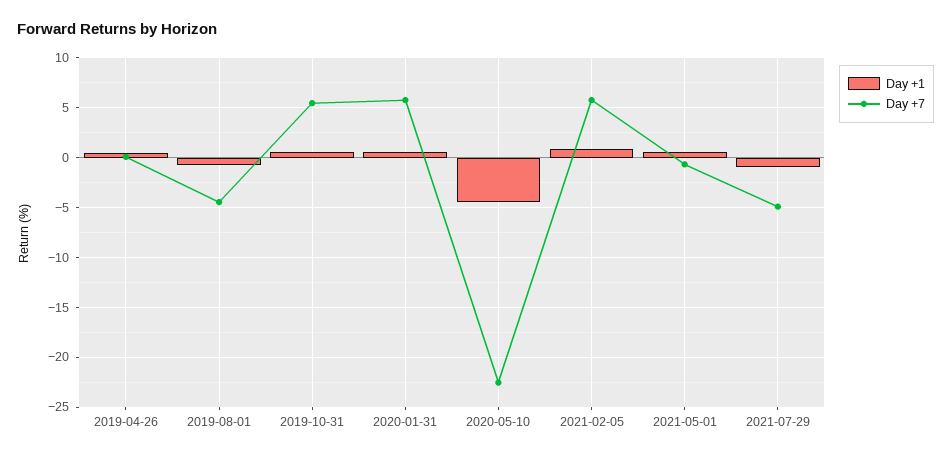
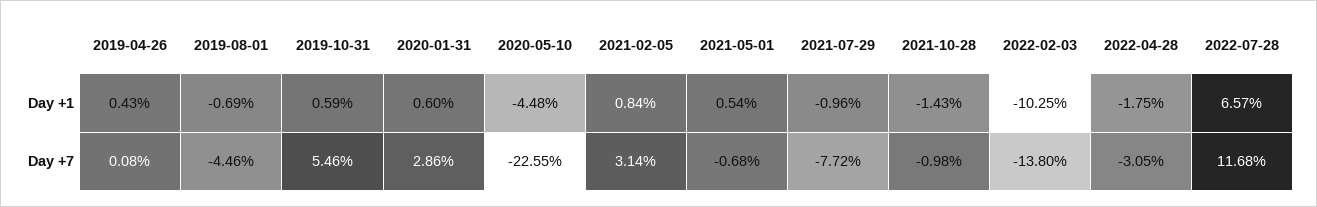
Day +7, 2020-01-31: 6 -> 2.86
Day +7, 2021-02-05: 6 -> 3.14
Day +7, 2021-07-29: -5 -> -7.72
Day +1, 2021-10-28: none -> -1.43
Day +1, 2022-02-03: none -> -10.25
Day +1, 2022-04-28: none -> -1.75
Day +1, 2022-07-28: none -> 6.57
Day +7, 2021-10-28: none -> -0.98
Day +7, 2022-02-03: none -> -13.8
Day +7, 2022-04-28: none -> -3.05
Day +7, 2022-07-28: none -> 11.68

